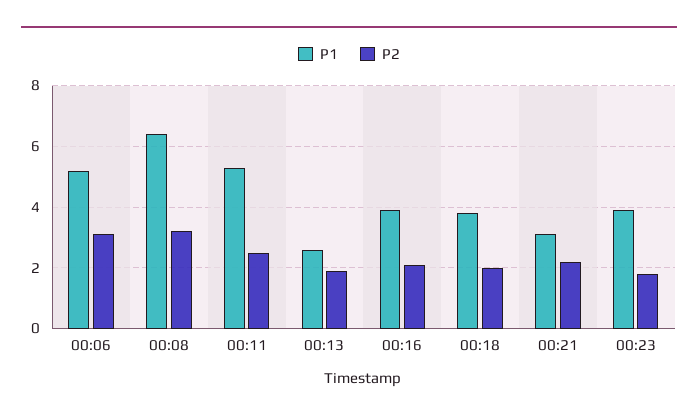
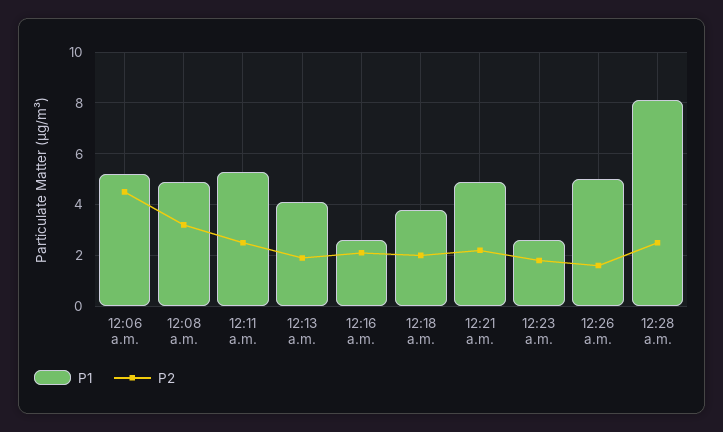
P2, 00:06: 3 -> 4.5
P1, 00:08: 6.5 -> 5
P1, 00:13: 2.5 -> 4
P1, 00:16: 4 -> 2.5
P1, 00:21: 3 -> 5
P1, 00:23: 4 -> 2.5
P1, 12:26 a.m.: none -> 5
P2, 12:26 a.m.: none -> 1.5
P1, 12:28 a.m.: none -> 8
P2, 12:28 a.m.: none -> 2.5

